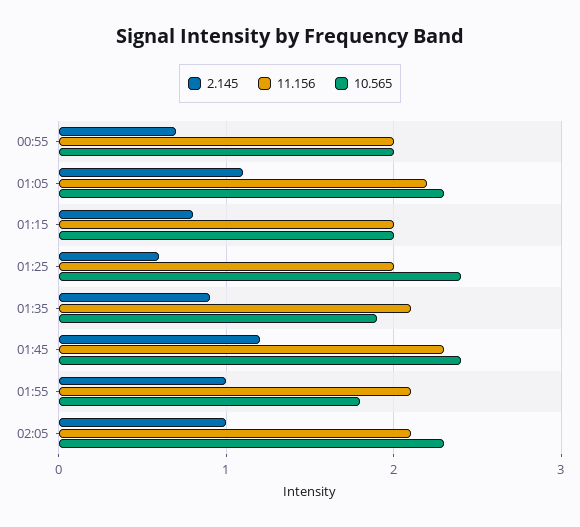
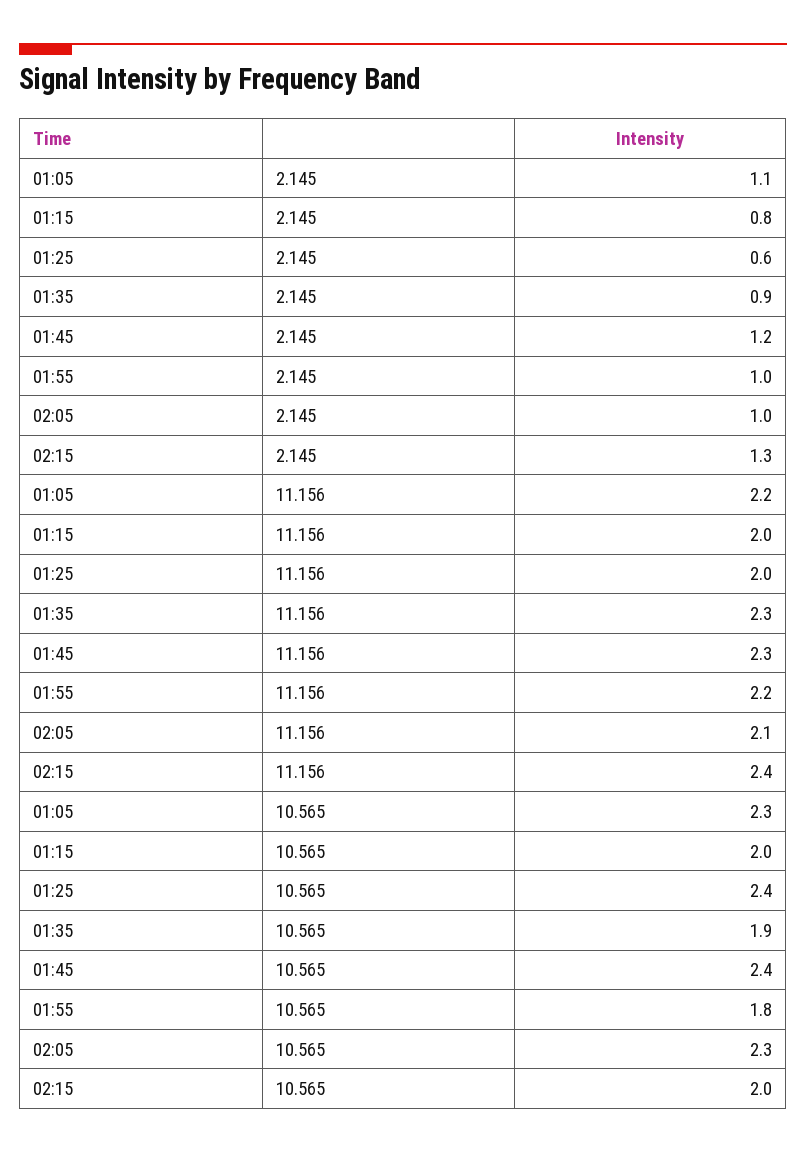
2.145, 00:55: 0.7 -> none
11.156, 00:55: 2 -> none
10.565, 00:55: 2 -> none
11.156, 01:35: 2.1 -> 2.3
11.156, 01:55: 2.1 -> 2.2
2.145, 02:15: none -> 1.3
11.156, 02:15: none -> 2.4
10.565, 02:15: none -> 2

